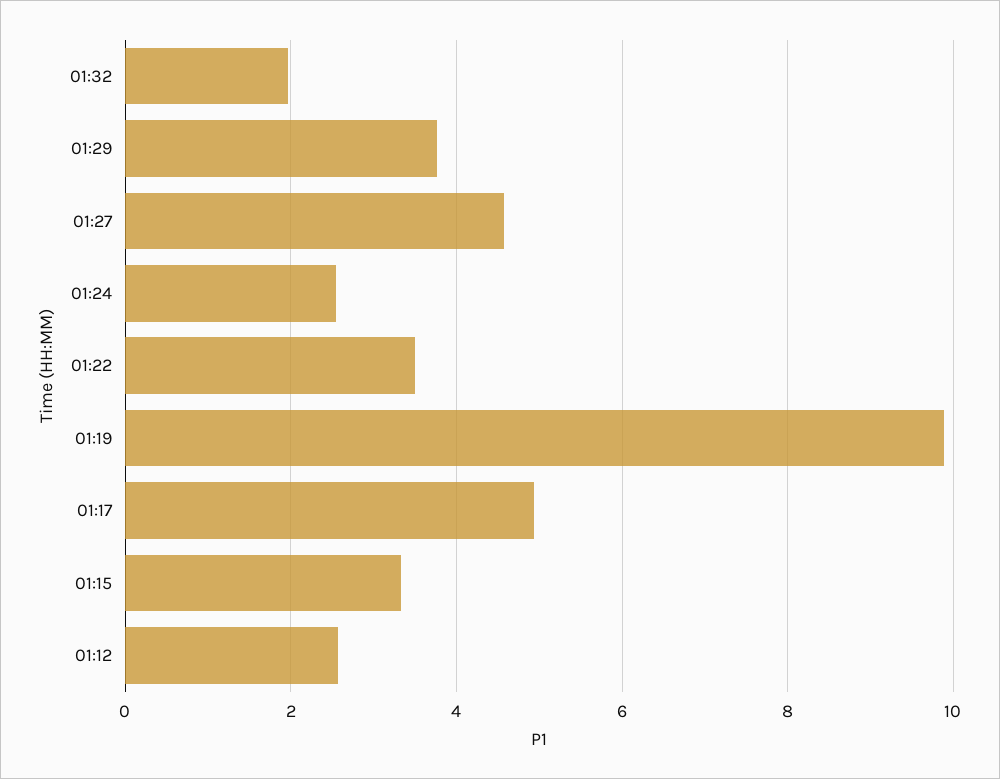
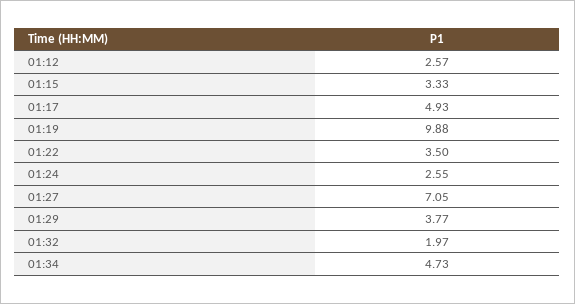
01:27: 4.6 -> 7.05
01:34: none -> 4.73

